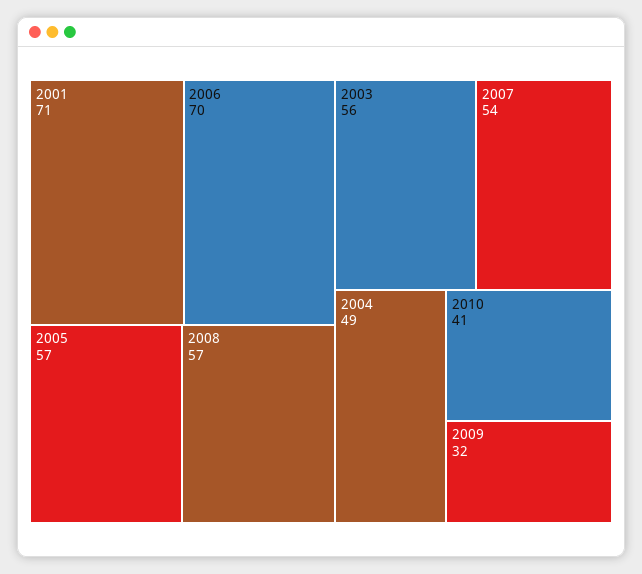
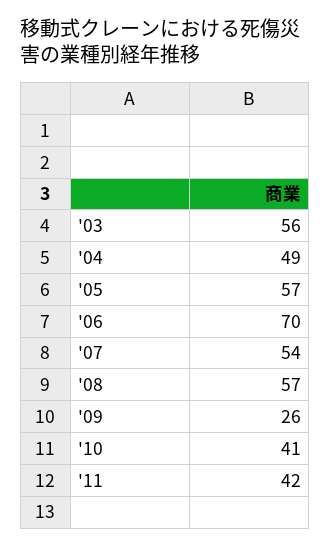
2001: 71 -> none
2009: 32 -> 26
'11: none -> 42

